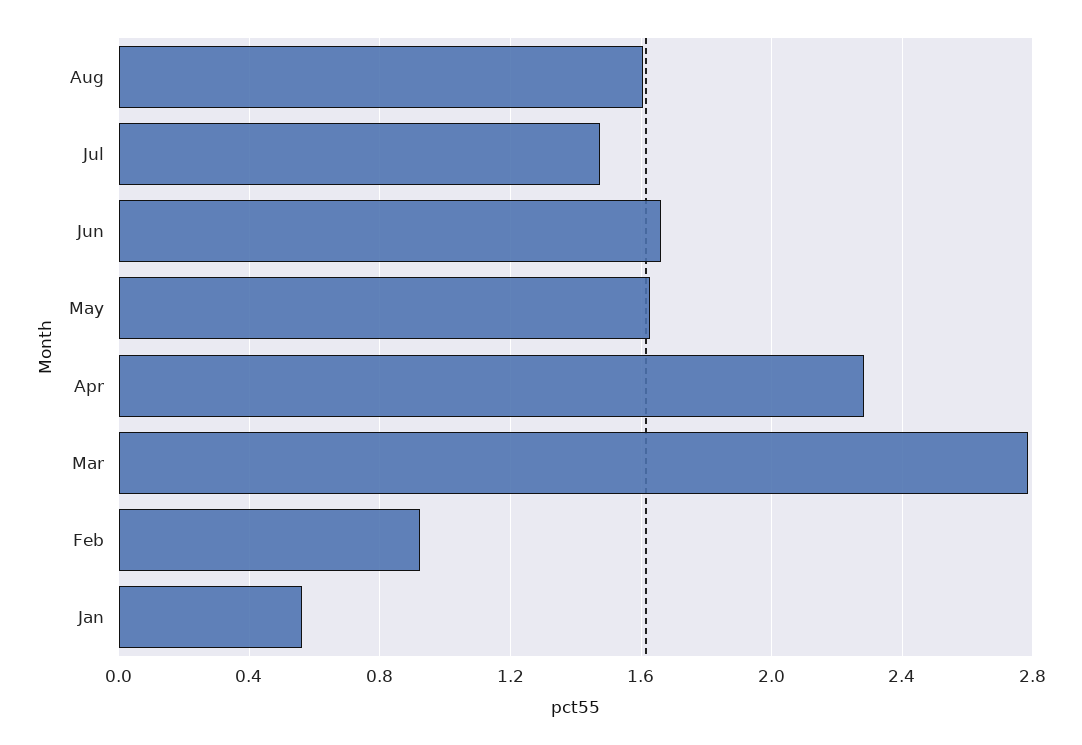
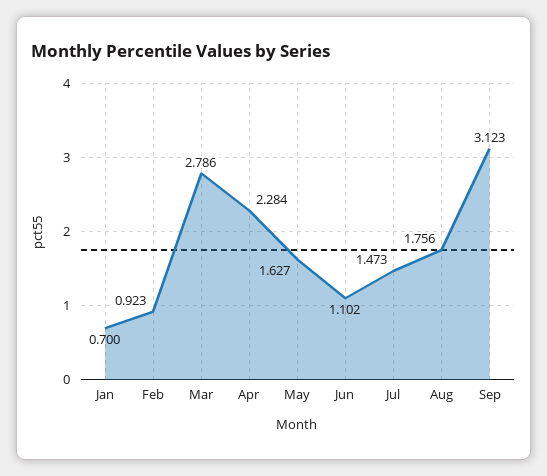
Aug: 1.6 -> 1.756
Jun: 1.65 -> 1.102
Jan: 0.55 -> 0.7
Sep: none -> 3.123

